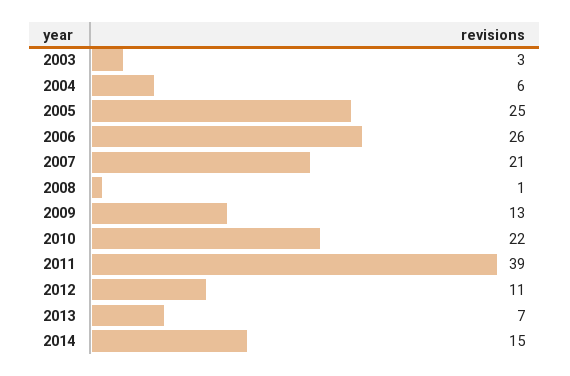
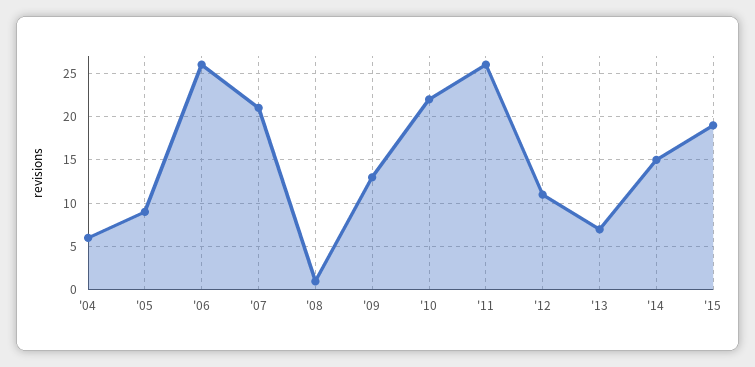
2003: 3 -> none
2005: 25 -> 9
2011: 39 -> 26
'15: none -> 19

